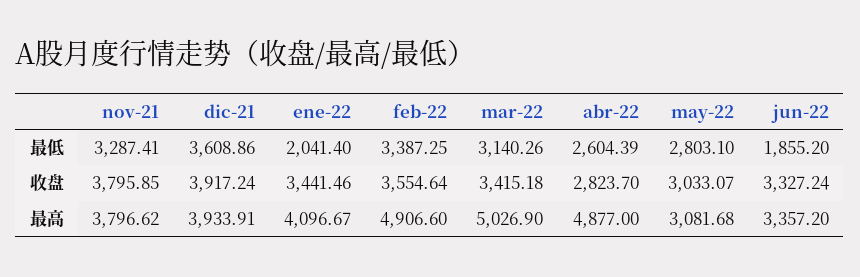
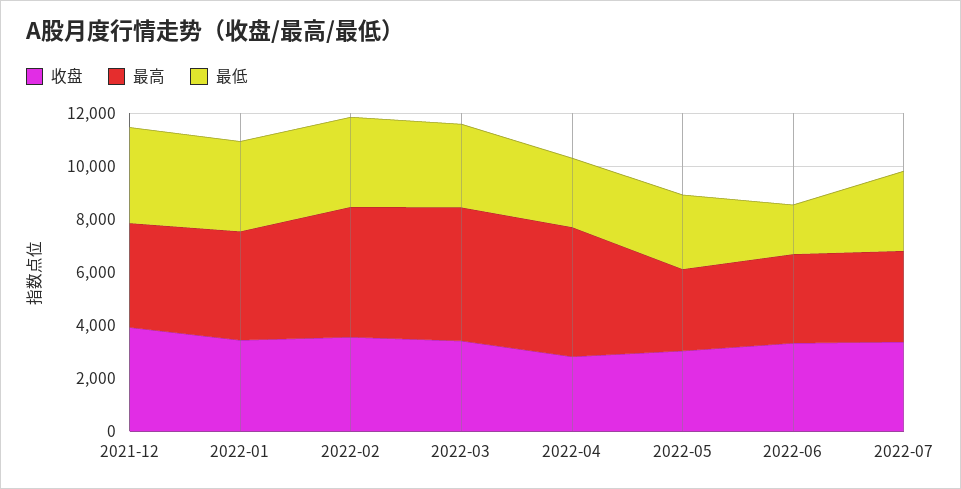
最低, nov-21: 3287.41 -> none
最低, ene-22: 2041.4 -> 3500
收盘, nov-21: 3795.85 -> none
最高, nov-21: 3796.62 -> none
收盘, 2022-07: none -> 3500
最高, 2022-07: none -> 3500
最低, 2022-07: none -> 3000

